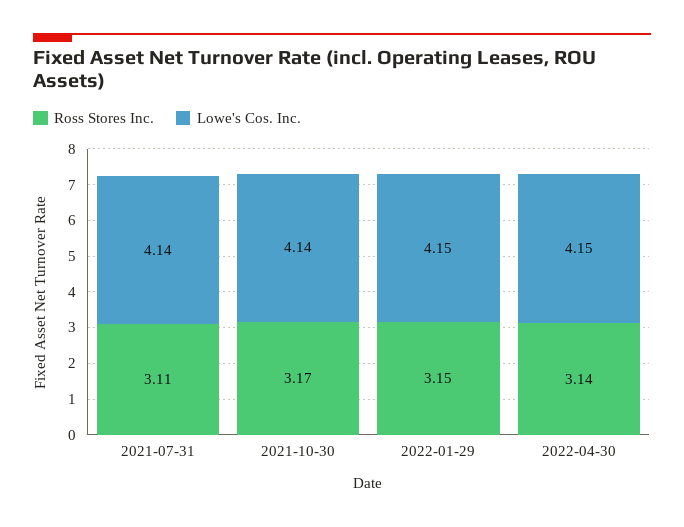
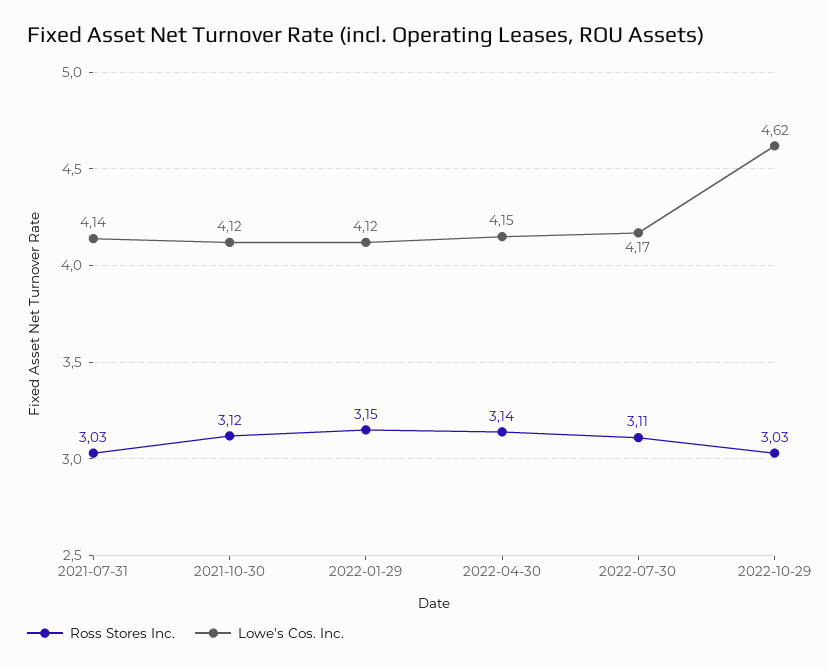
Ross Stores Inc., 2021-07-31: 3.11 -> 3.03
Ross Stores Inc., 2021-10-30: 3.17 -> 3.12
Lowe's Cos. Inc., 2021-10-30: 4.14 -> 4.12
Lowe's Cos. Inc., 2022-01-29: 4.15 -> 4.12
Ross Stores Inc., 2022-07-30: none -> 3.11
Lowe's Cos. Inc., 2022-07-30: none -> 4.17
Ross Stores Inc., 2022-10-29: none -> 3.03
Lowe's Cos. Inc., 2022-10-29: none -> 4.62

